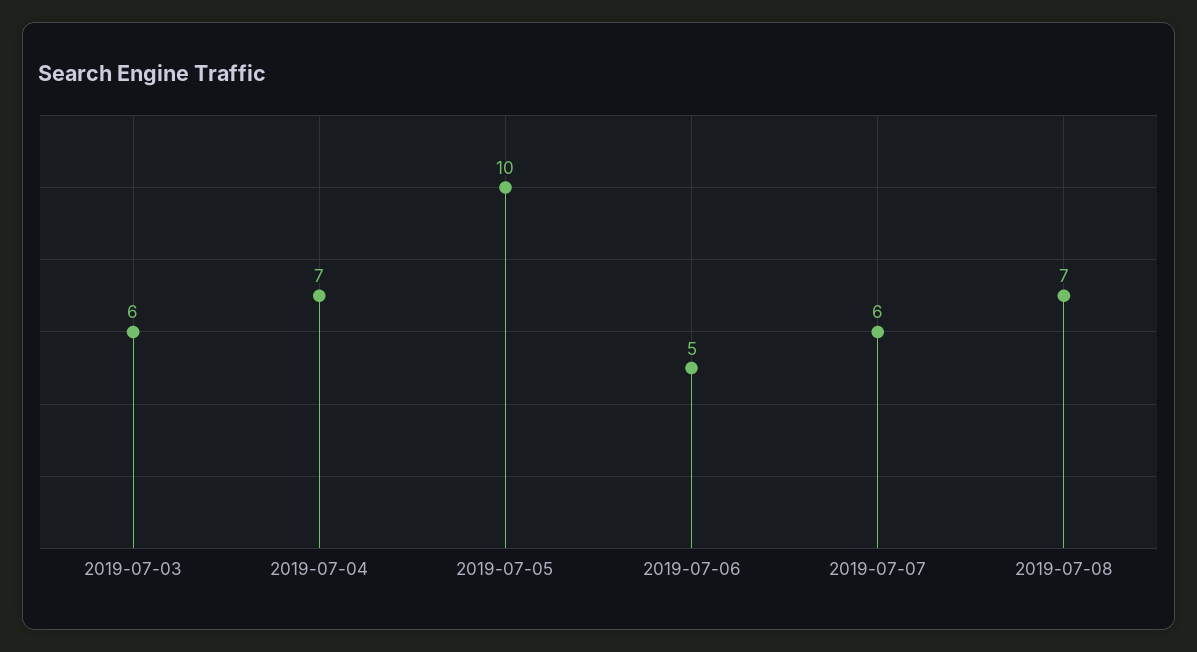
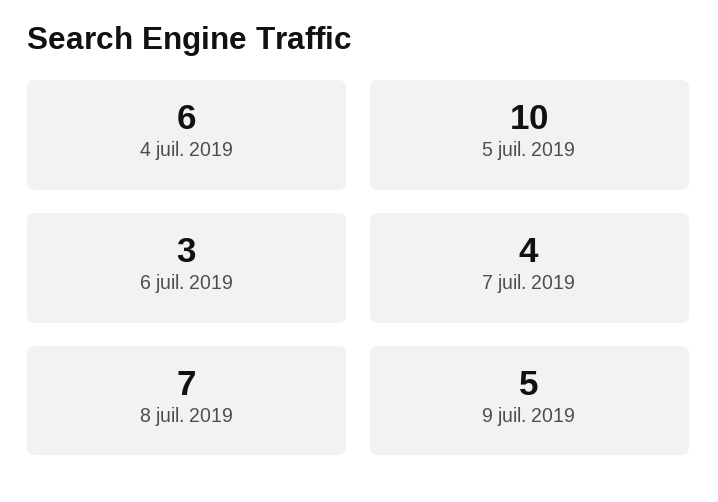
2019-07-03: 6 -> none
2019-07-04: 7 -> 6
2019-07-06: 5 -> 3
2019-07-07: 6 -> 4
9 juil. 2019: none -> 5

